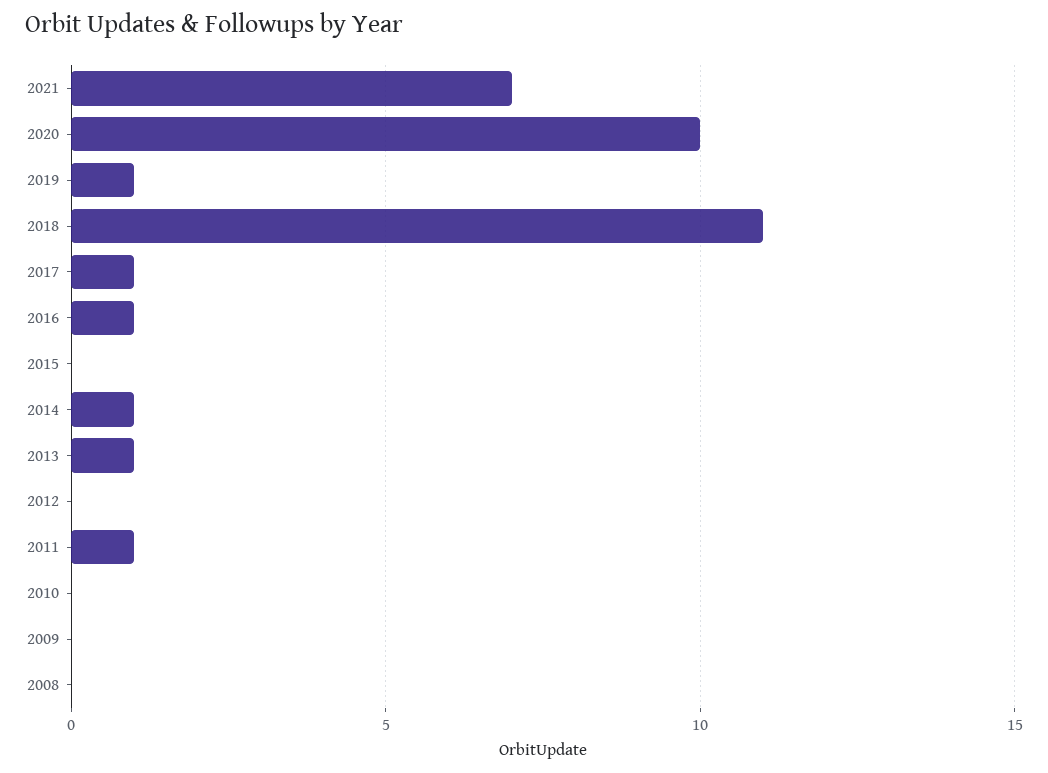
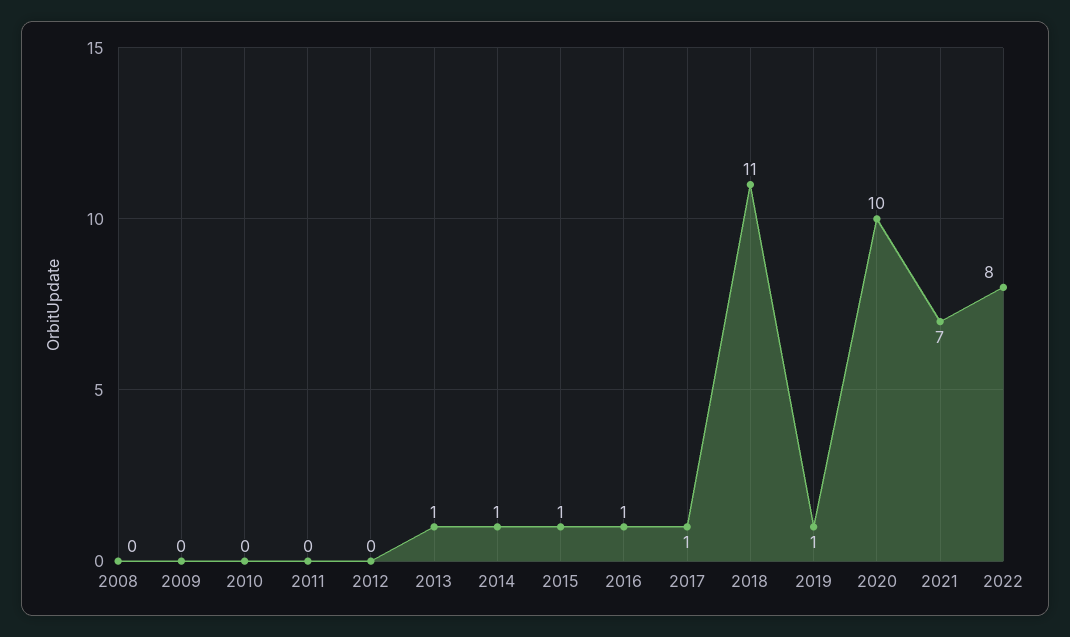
2015: 0 -> 1
2011: 1 -> 0
2022: none -> 8

